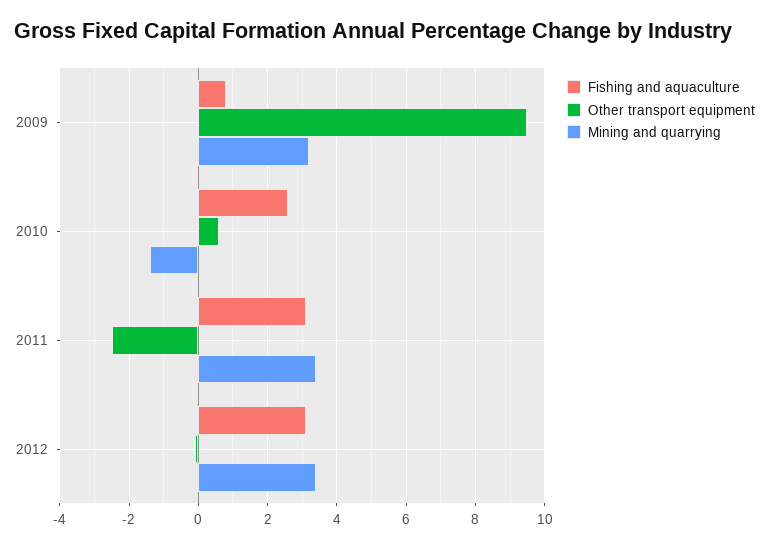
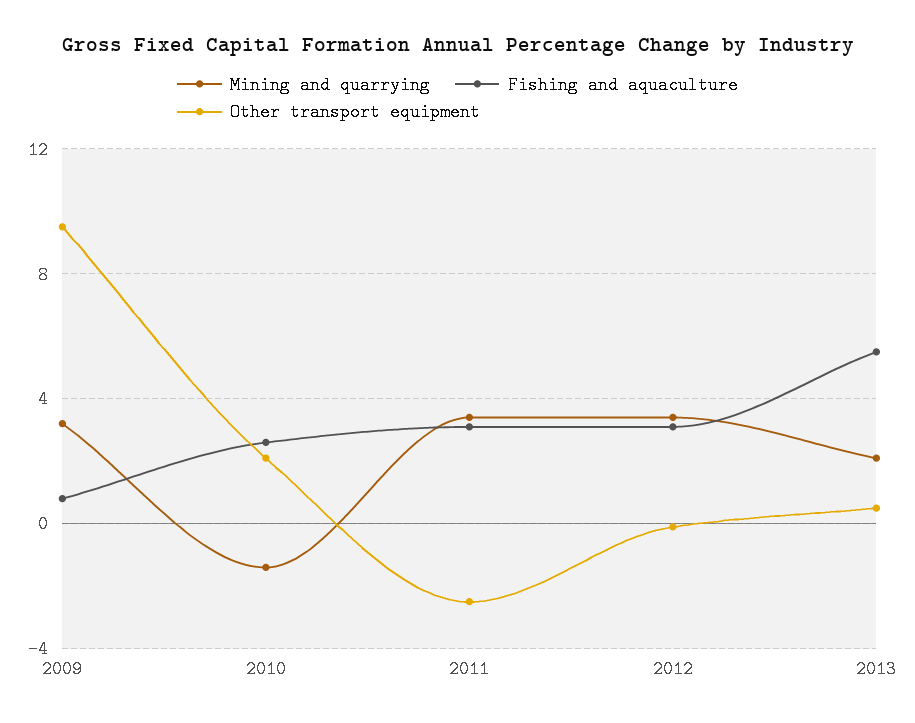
Other transport equipment, 2010: 0.5 -> 2
Mining and quarrying, 2013: none -> 2
Fishing and aquaculture, 2013: none -> 5.5
Other transport equipment, 2013: none -> 0.5

